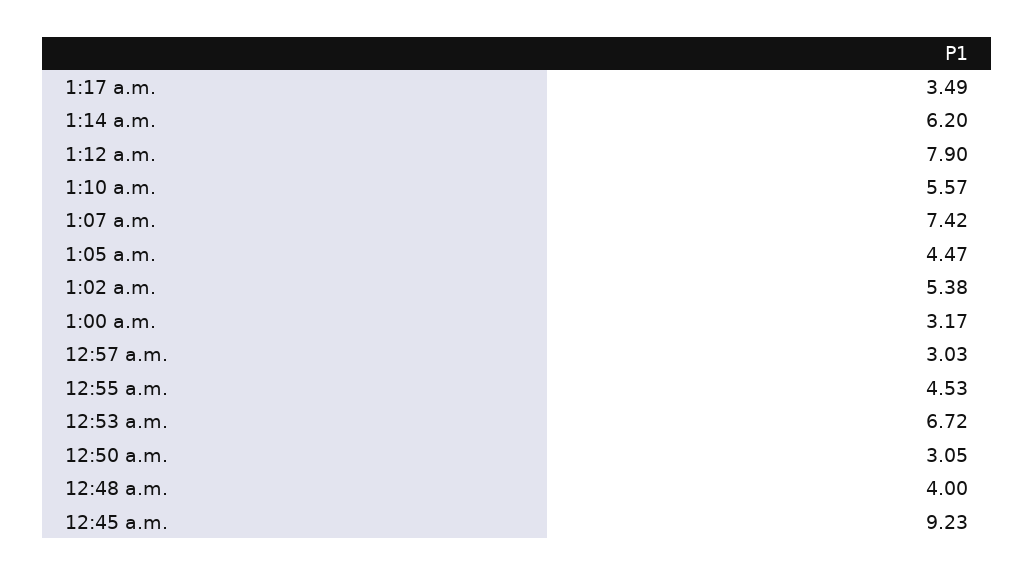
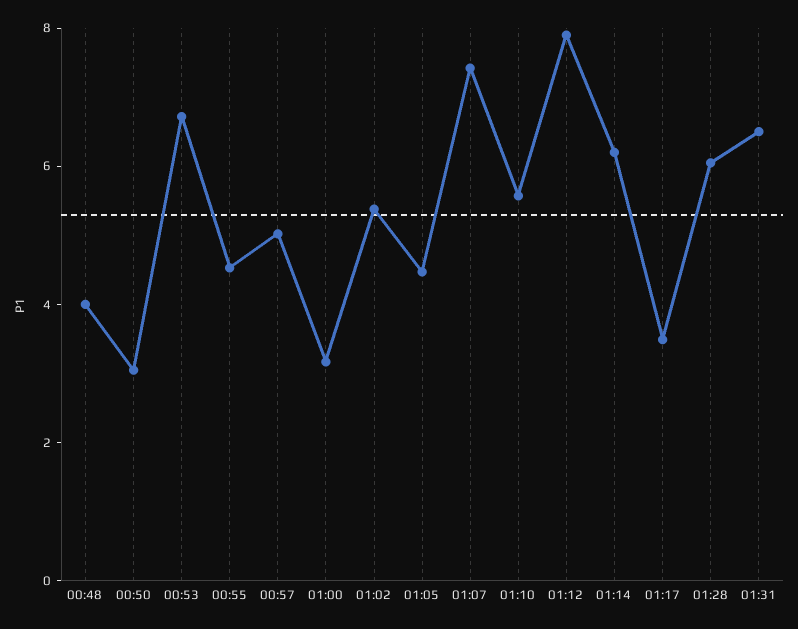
12:57 a.m.: 3.03 -> 5
12:45 a.m.: 9.23 -> none
01:28: none -> 6
01:31: none -> 6.5

